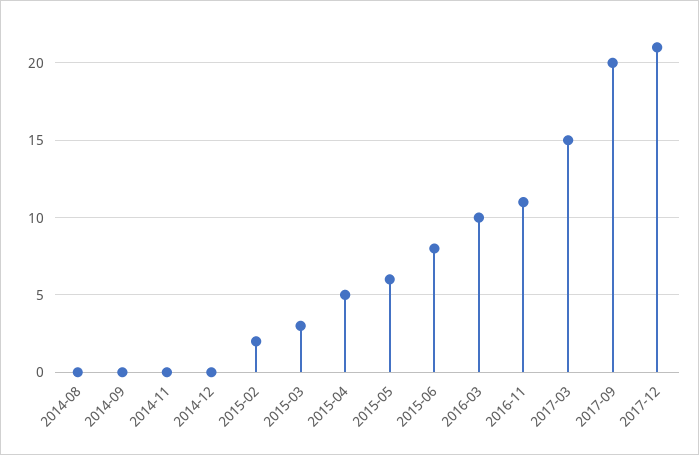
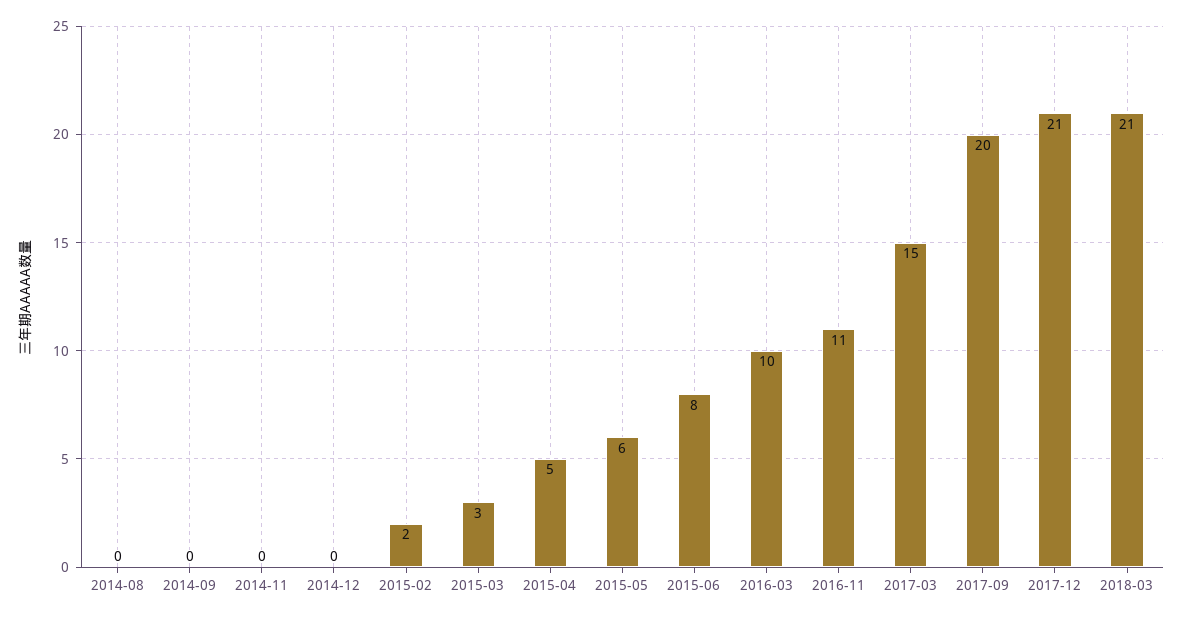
2018-03: none -> 21

